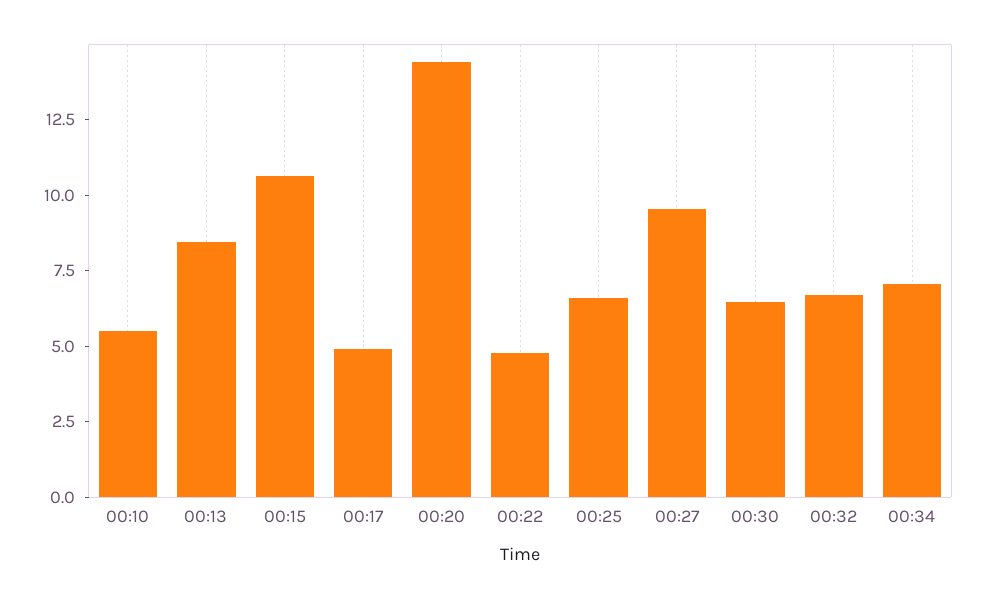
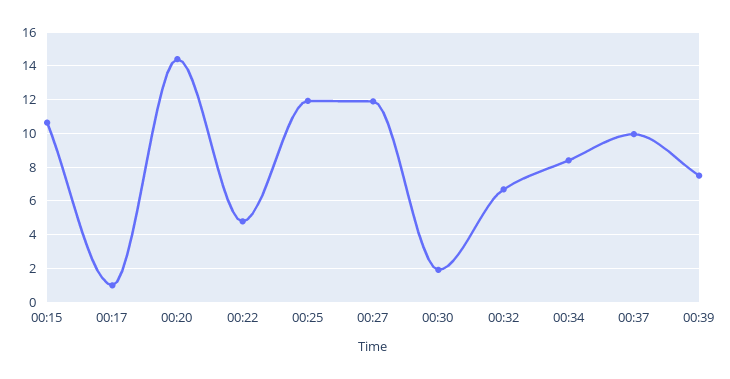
00:10: 5.5 -> none
00:13: 8.5 -> none
00:17: 5 -> 1
00:25: 6.5 -> 12
00:27: 9.5 -> 12
00:30: 6.5 -> 2
00:34: 7 -> 8.5
00:37: none -> 10
00:39: none -> 7.5

